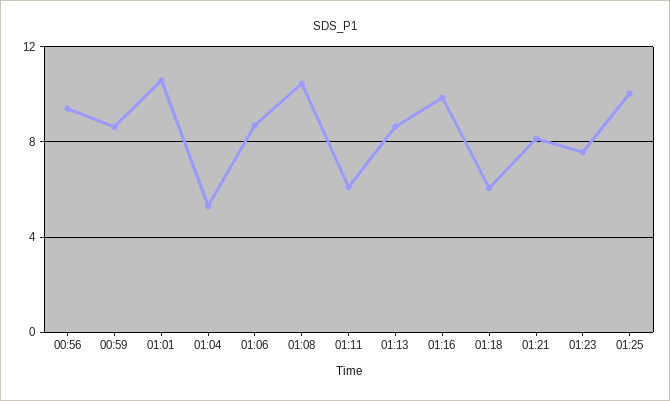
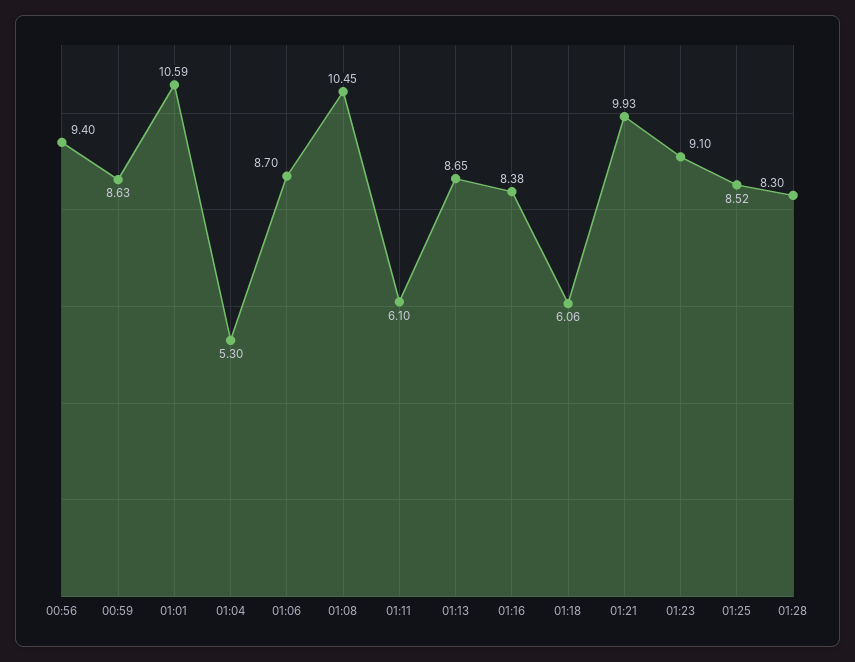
01:16: 10 -> 8.38
01:21: 8 -> 9.93
01:23: 7.5 -> 9.1
01:25: 10 -> 8.52
01:28: none -> 8.3

